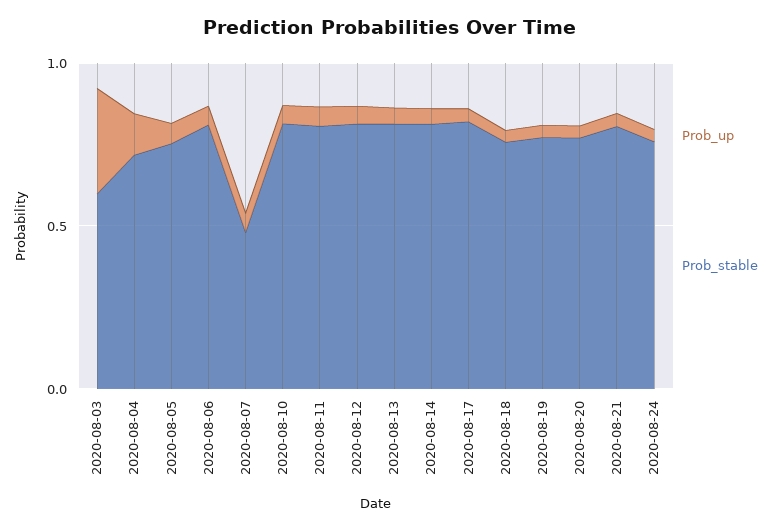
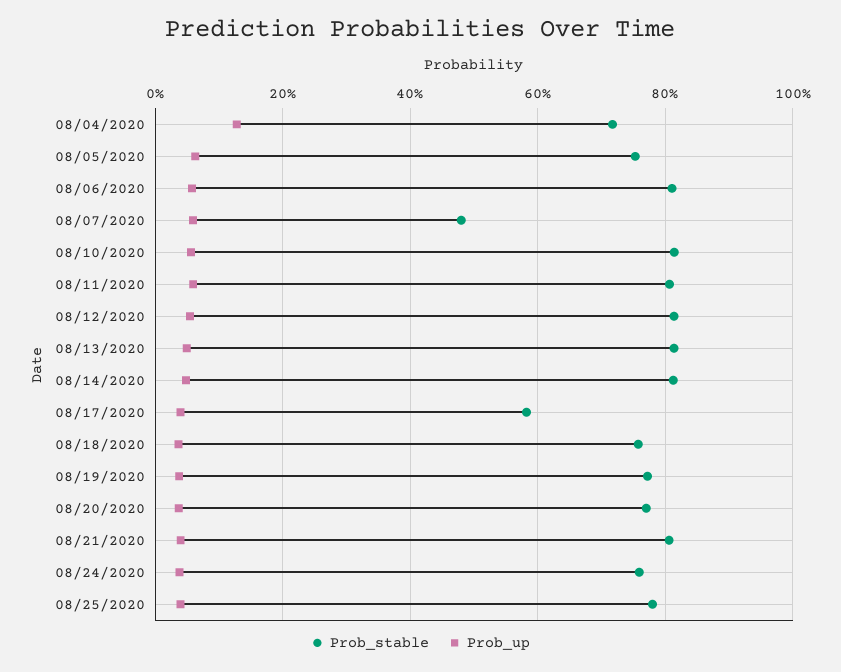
Prob_up, 2020-08-03: 0.3 -> none
Prob_stable, 2020-08-03: 0.6 -> none
Prob_stable, 2020-08-17: 0.8 -> 0.58
Prob_stable, 08/25/2020: none -> 0.78
Prob_up, 08/25/2020: none -> 0.04

